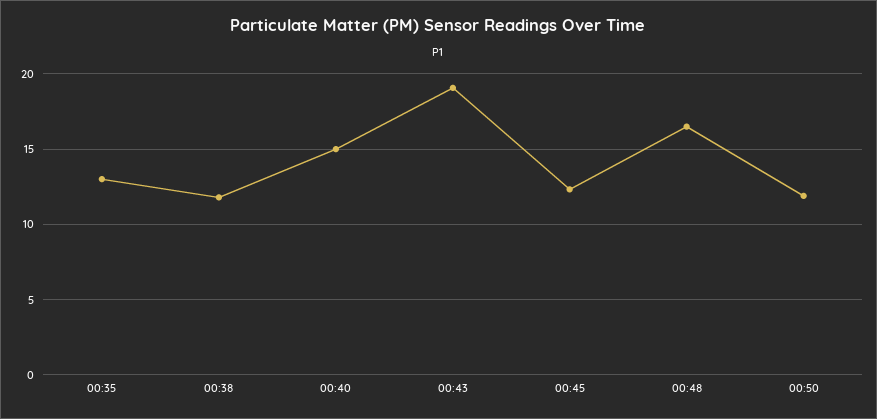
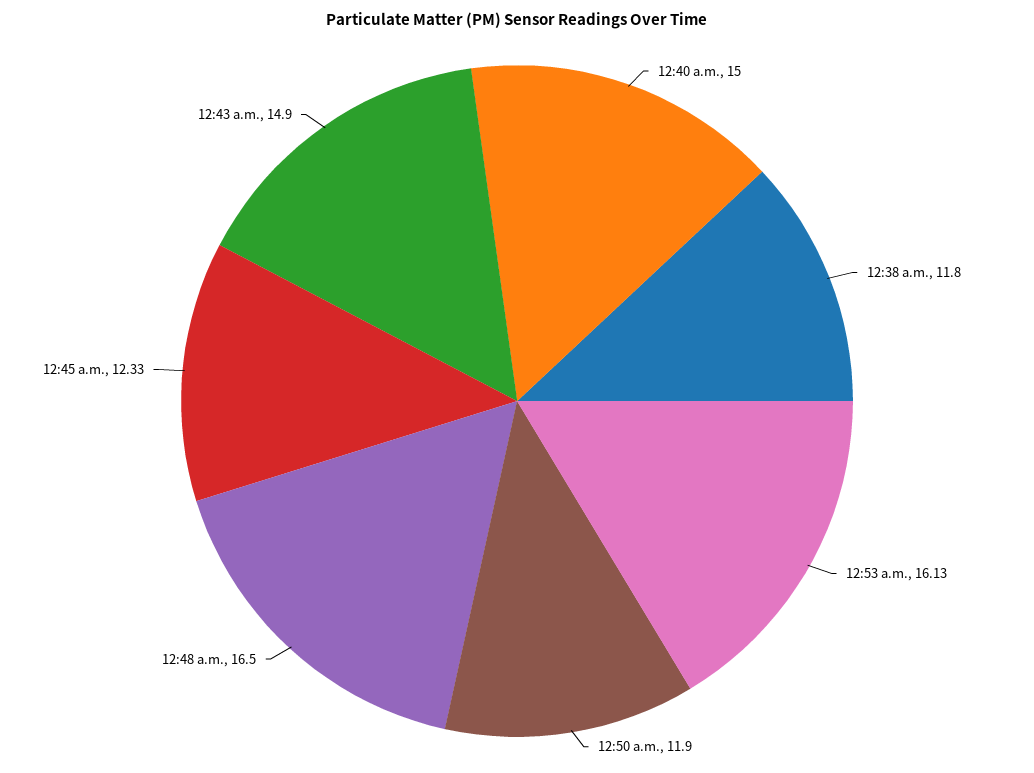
00:35: 13 -> none
00:43: 19 -> 14.9
12:53 a.m.: none -> 16.13

